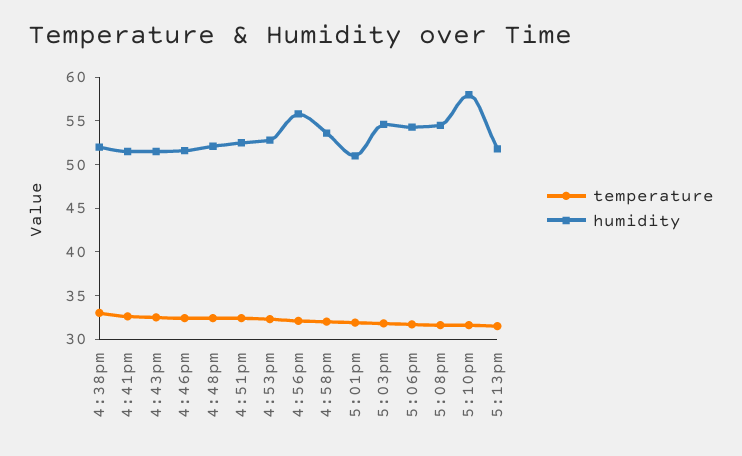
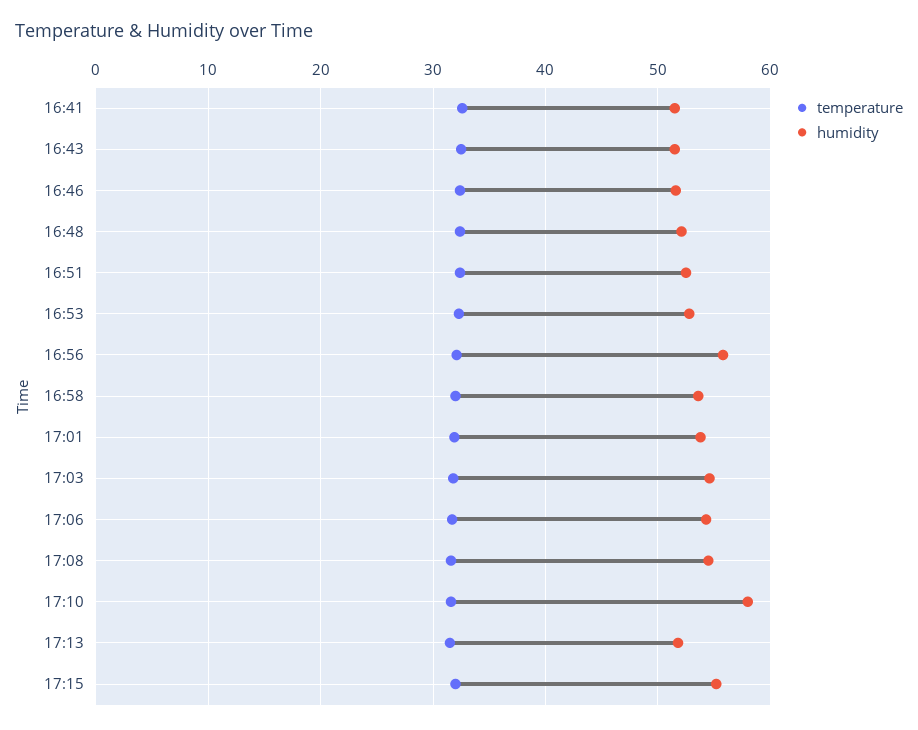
temperature, 4:38pm: 33 -> none
humidity, 4:38pm: 52 -> none
humidity, 5:01pm: 51 -> 54
temperature, 17:15: none -> 32
humidity, 17:15: none -> 55

